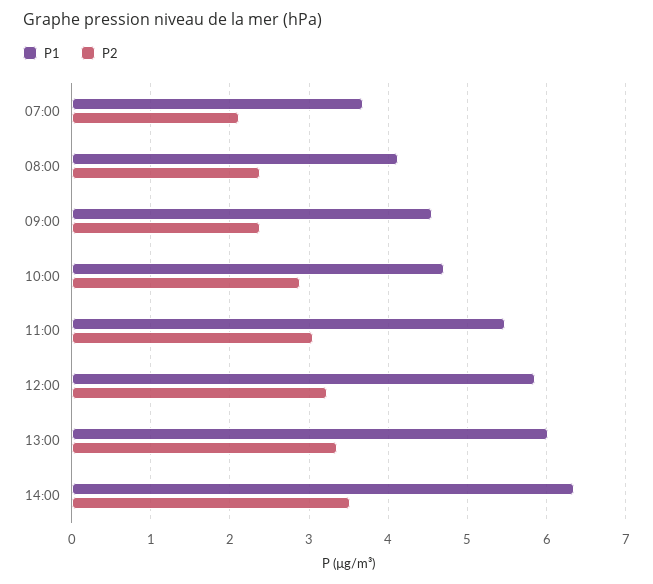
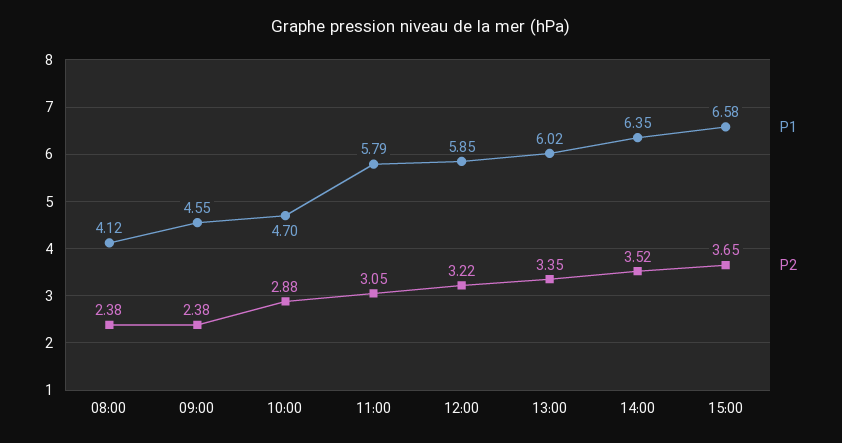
P1, 07:00: 3.7 -> none
P2, 07:00: 2.1 -> none
P1, 11:00: 5.5 -> 5.79
P1, 15:00: none -> 6.58
P2, 15:00: none -> 3.65

